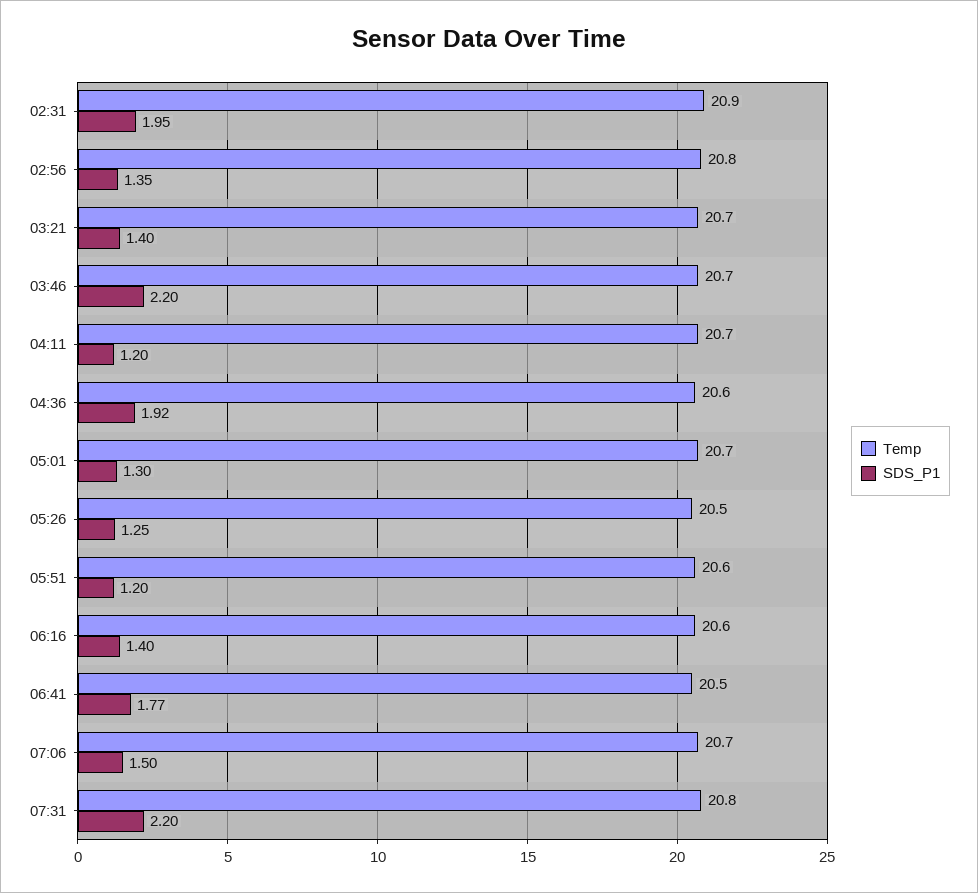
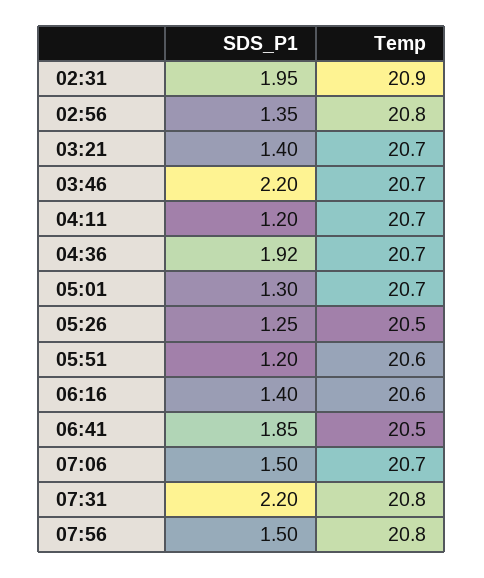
Temp, 04:36: 20.6 -> 20.7
SDS_P1, 06:41: 1.77 -> 1.85
SDS_P1, 07:56: none -> 1.5
Temp, 07:56: none -> 20.8

